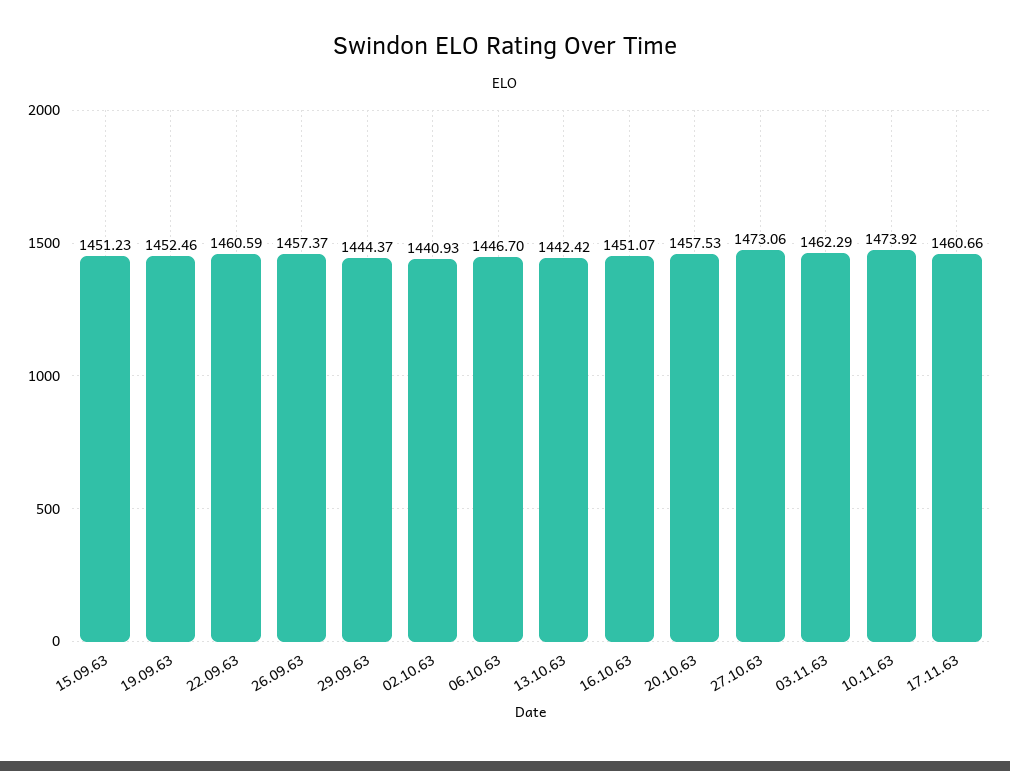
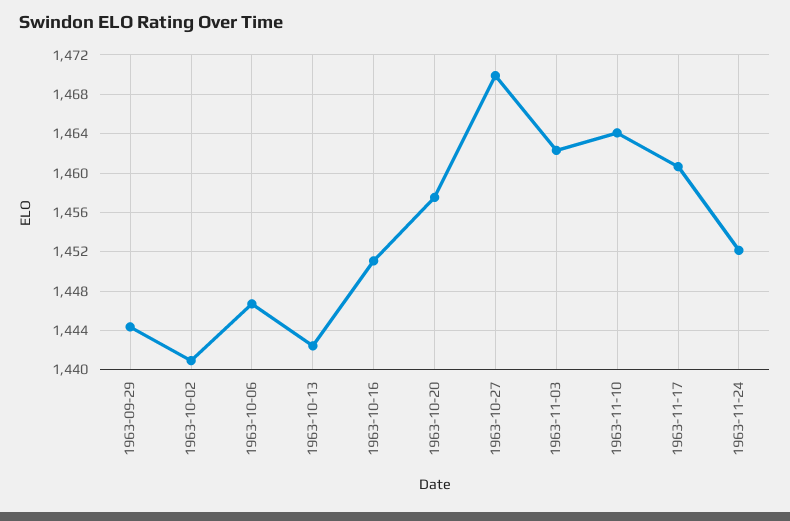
15.09.63: 1451.23 -> none
19.09.63: 1452.46 -> none
22.09.63: 1460.59 -> none
26.09.63: 1457.37 -> none
27.10.63: 1473.06 -> 1470
10.11.63: 1473.92 -> 1464
1963-11-24: none -> 1452

